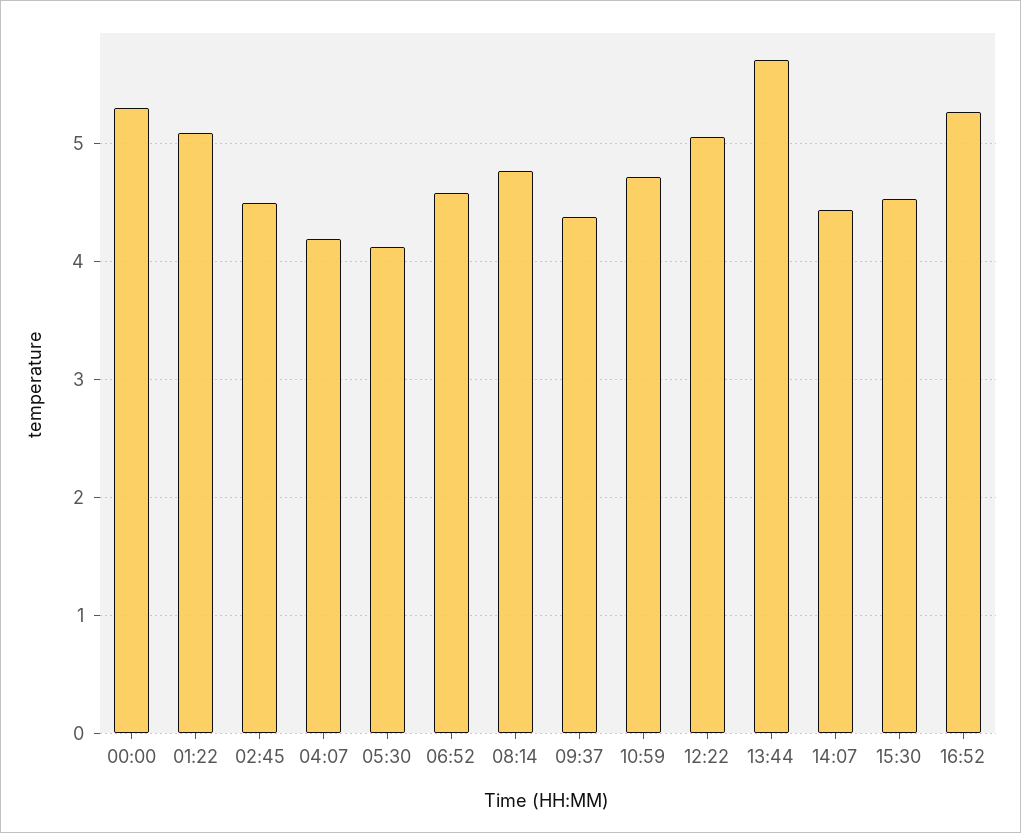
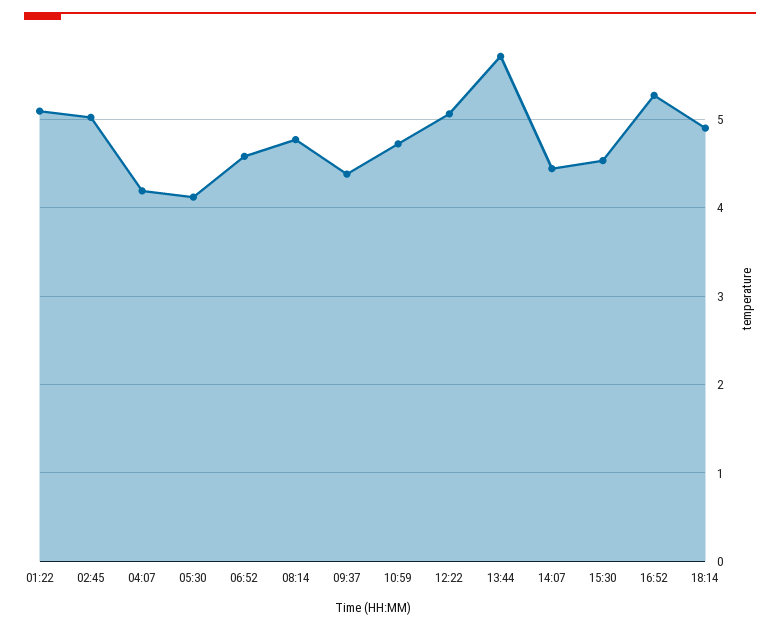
00:00: 5.3 -> none
02:45: 4.5 -> 5
18:14: none -> 4.9

